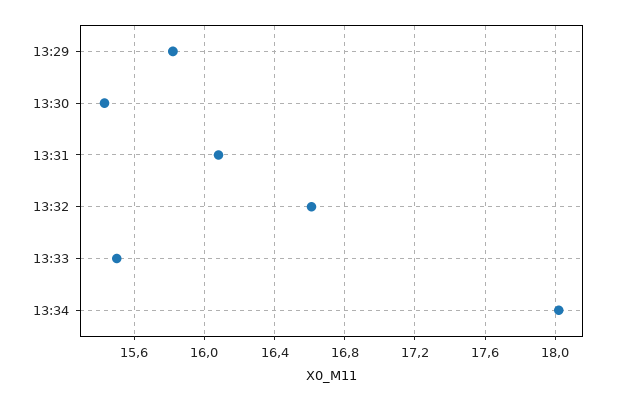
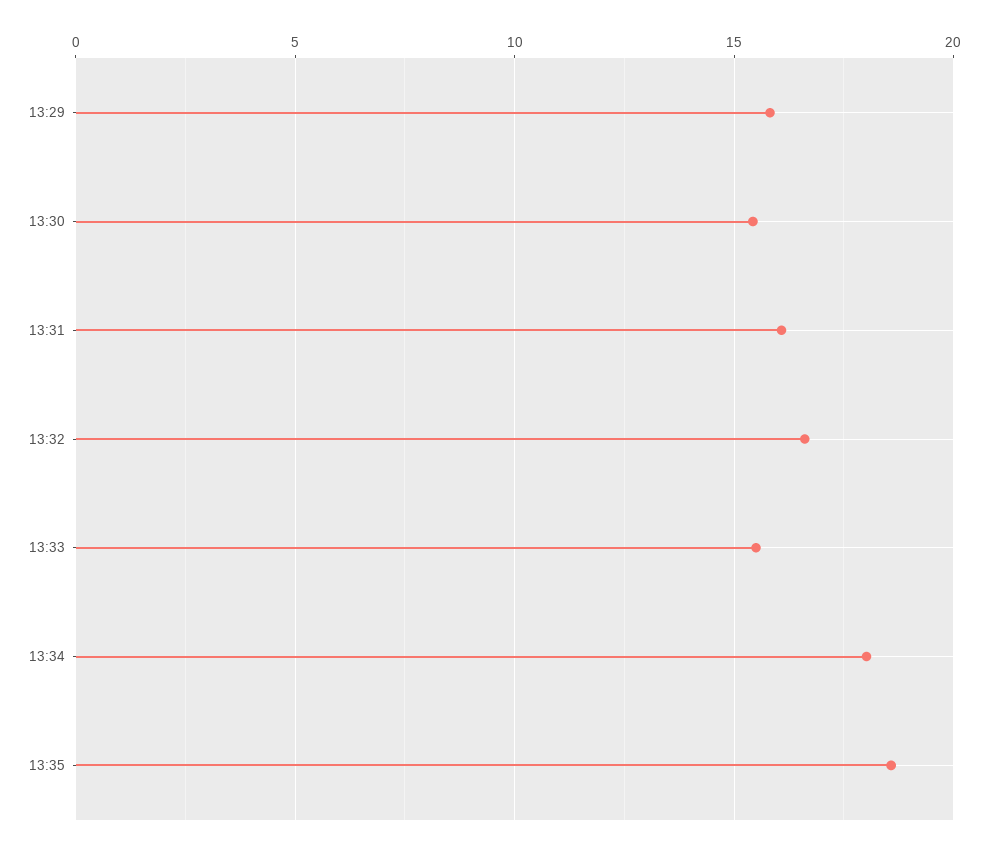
13:35: none -> 18.5

